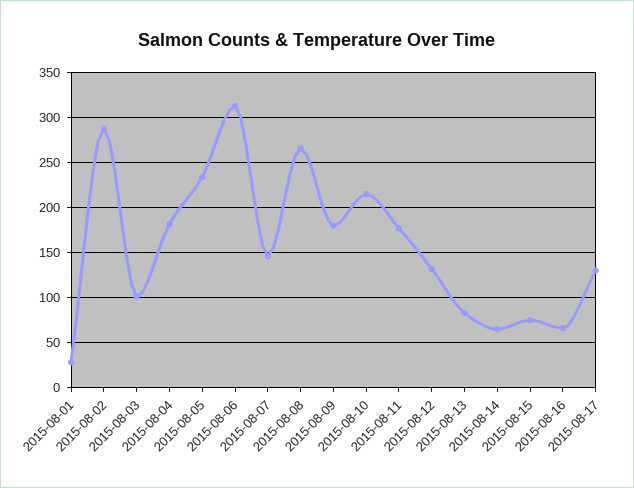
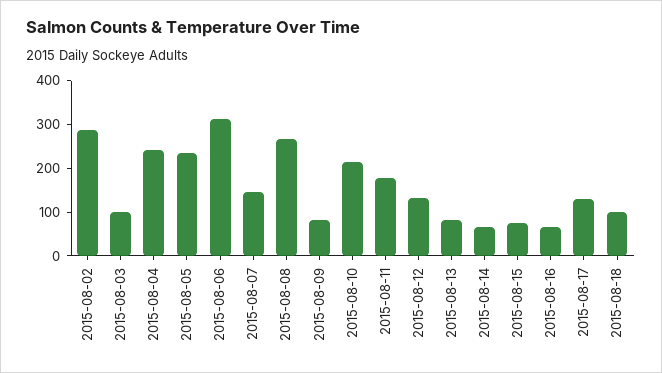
2015-08-01: 30 -> none
2015-08-04: 180 -> 240
2015-08-09: 180 -> 80
2015-08-18: none -> 100

